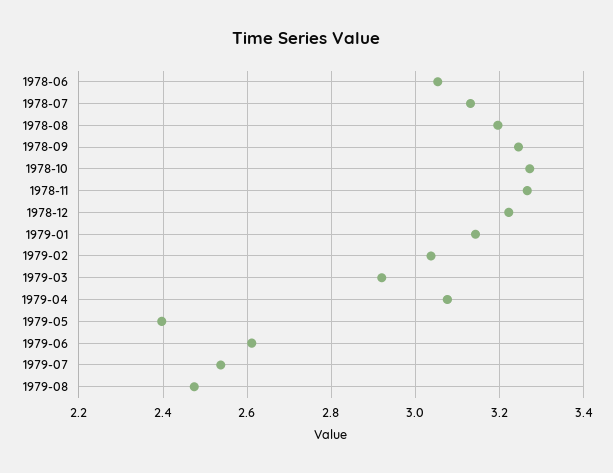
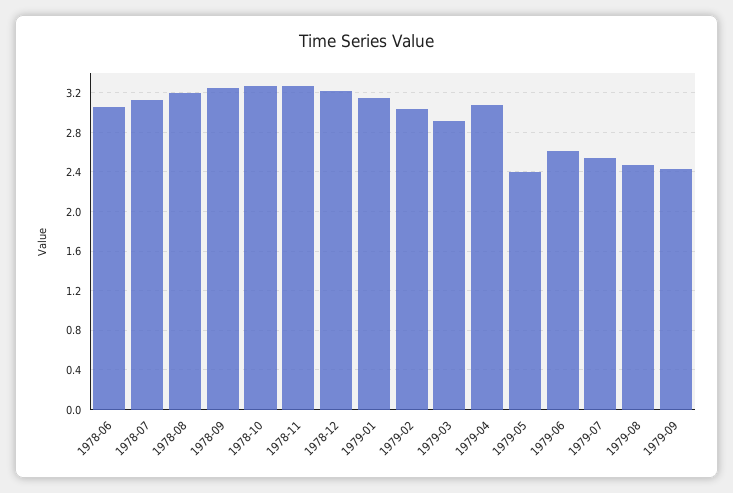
1979-09: none -> 2.4

